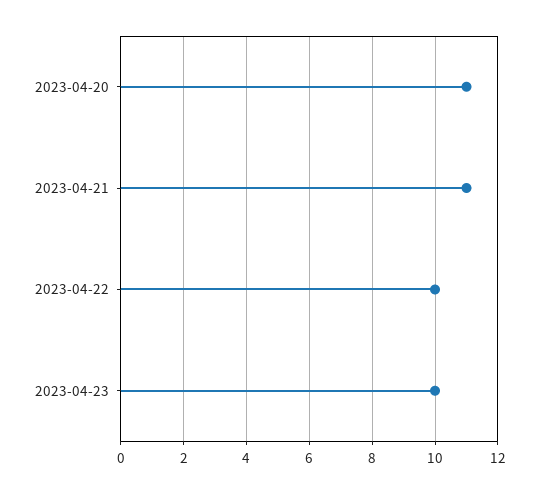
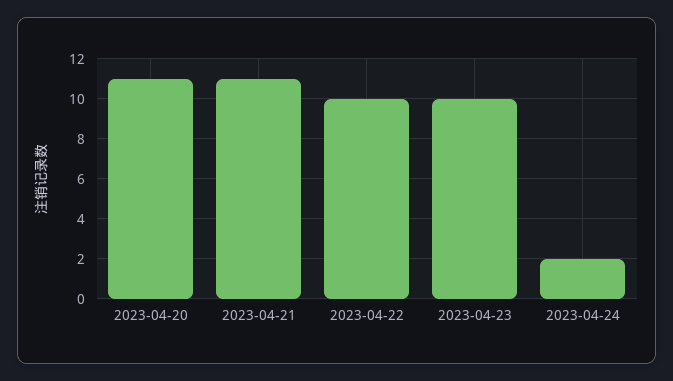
2023-04-24: none -> 2

